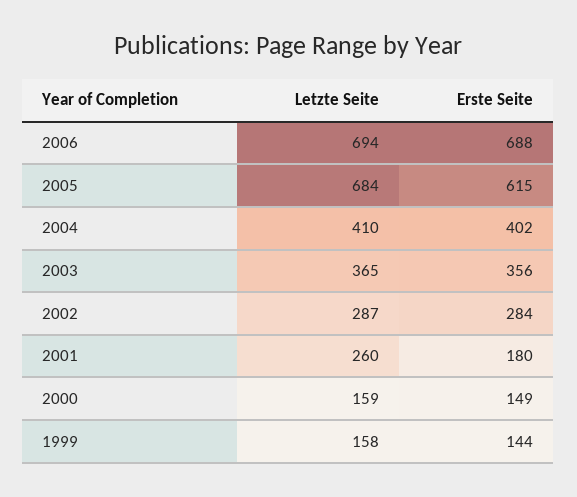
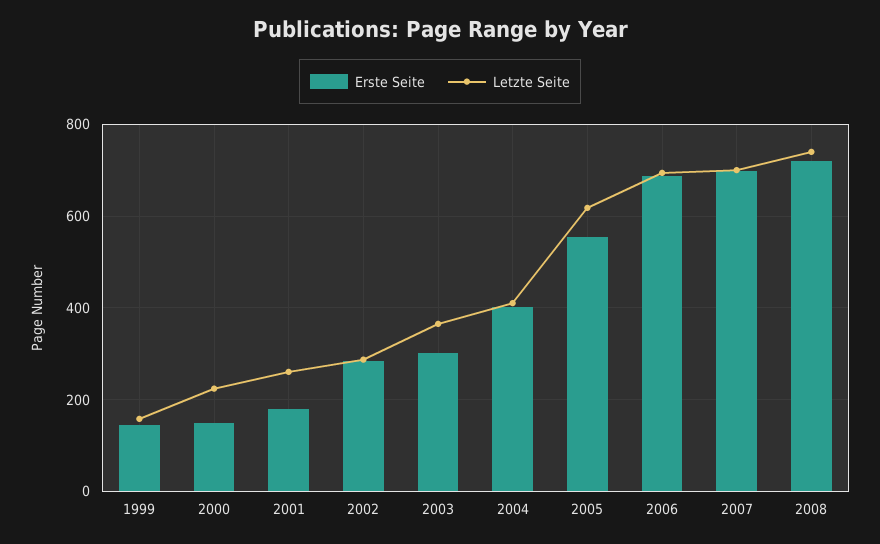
Letzte Seite, 2005: 684 -> 620
Erste Seite, 2005: 615 -> 560
Erste Seite, 2003: 356 -> 300
Letzte Seite, 2000: 159 -> 220
Erste Seite, 2007: none -> 700
Letzte Seite, 2007: none -> 700
Erste Seite, 2008: none -> 720
Letzte Seite, 2008: none -> 740

